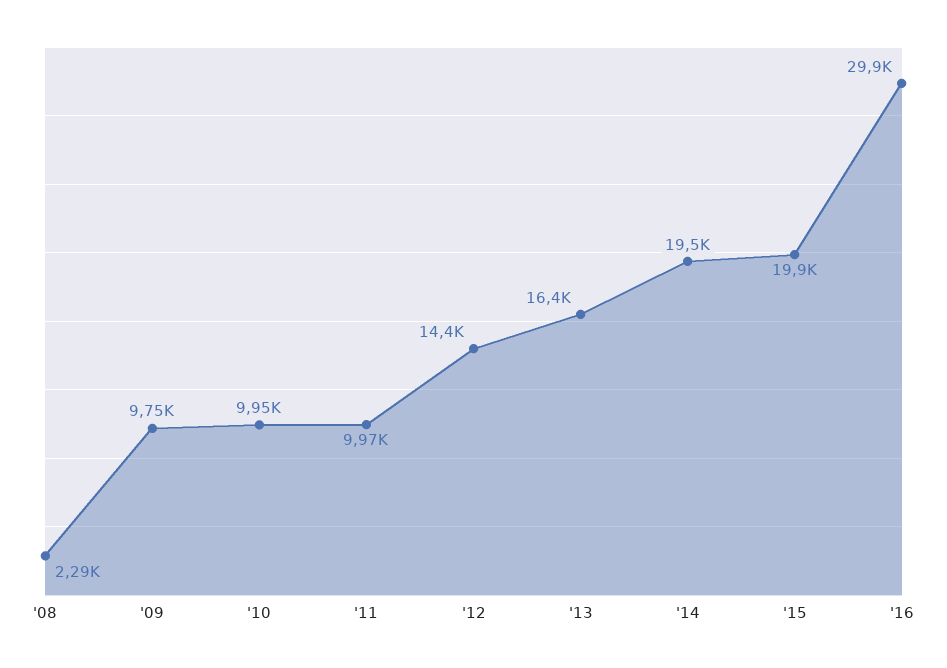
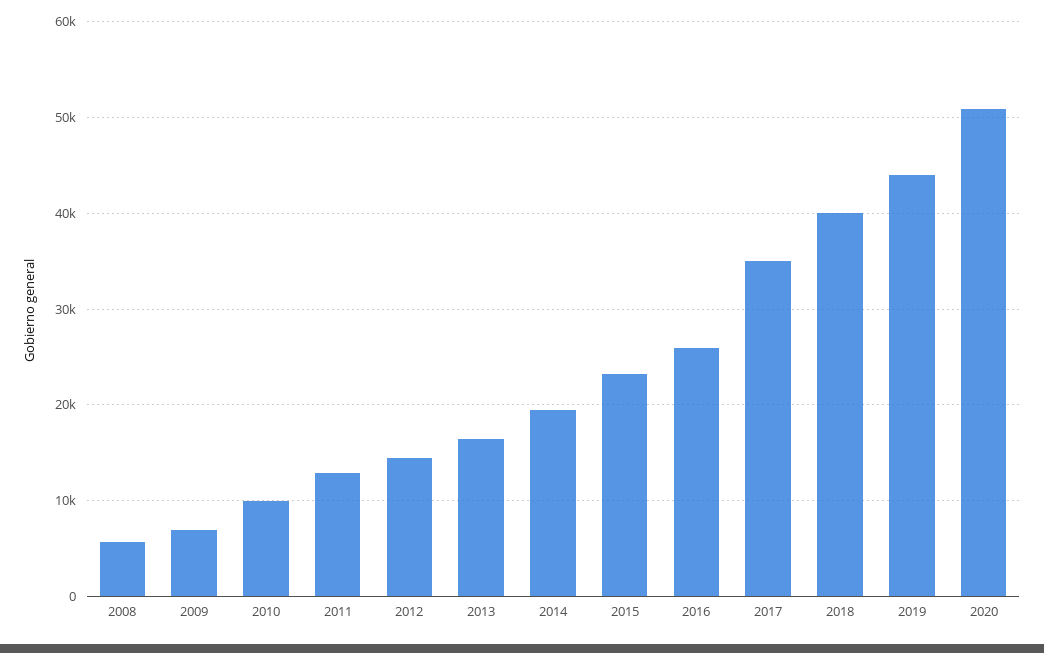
'08: 2290 -> 6000
'09: 9750 -> 7000
'11: 9970 -> 13000
'15: 19900 -> 23000
'16: 29900 -> 26000
2017: none -> 35000
2018: none -> 40000
2019: none -> 44000
2020: none -> 51000

